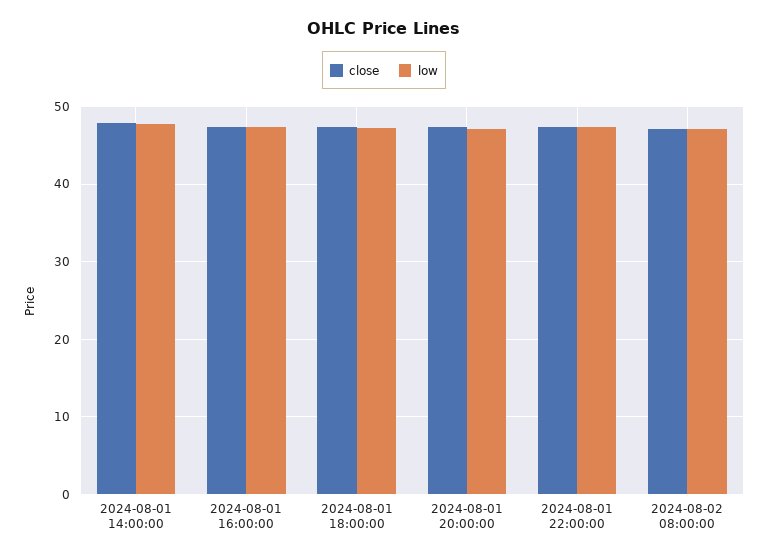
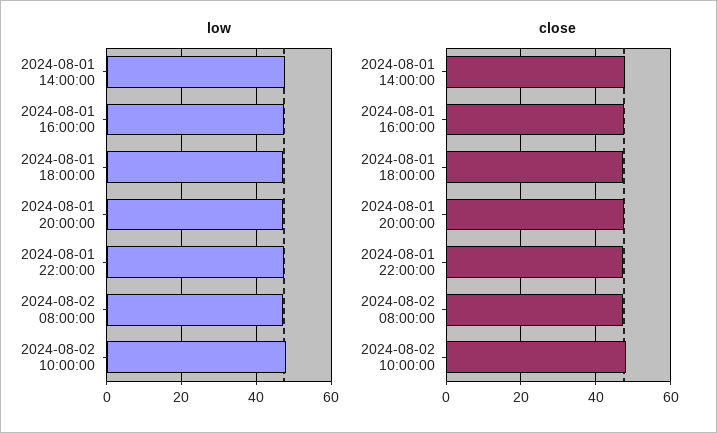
low, 2024-08-02 10:00:00: none -> 48
close, 2024-08-02 10:00:00: none -> 48

